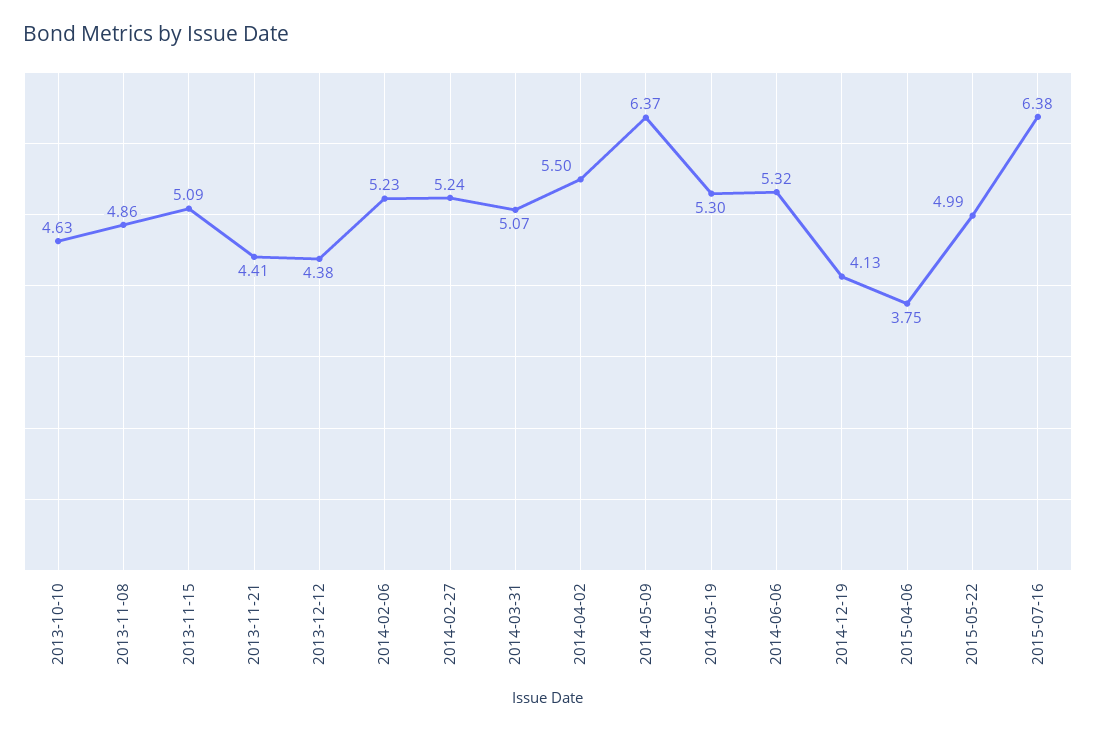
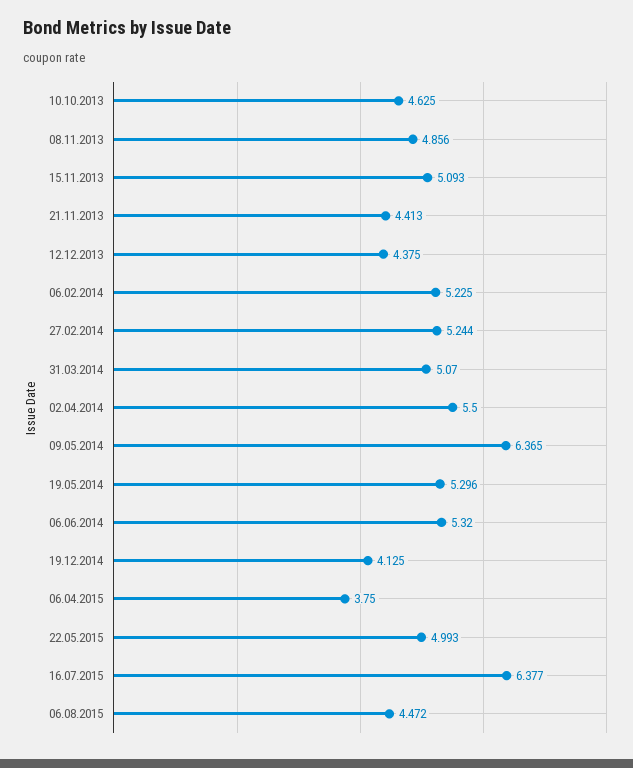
06.08.2015: none -> 4.472

